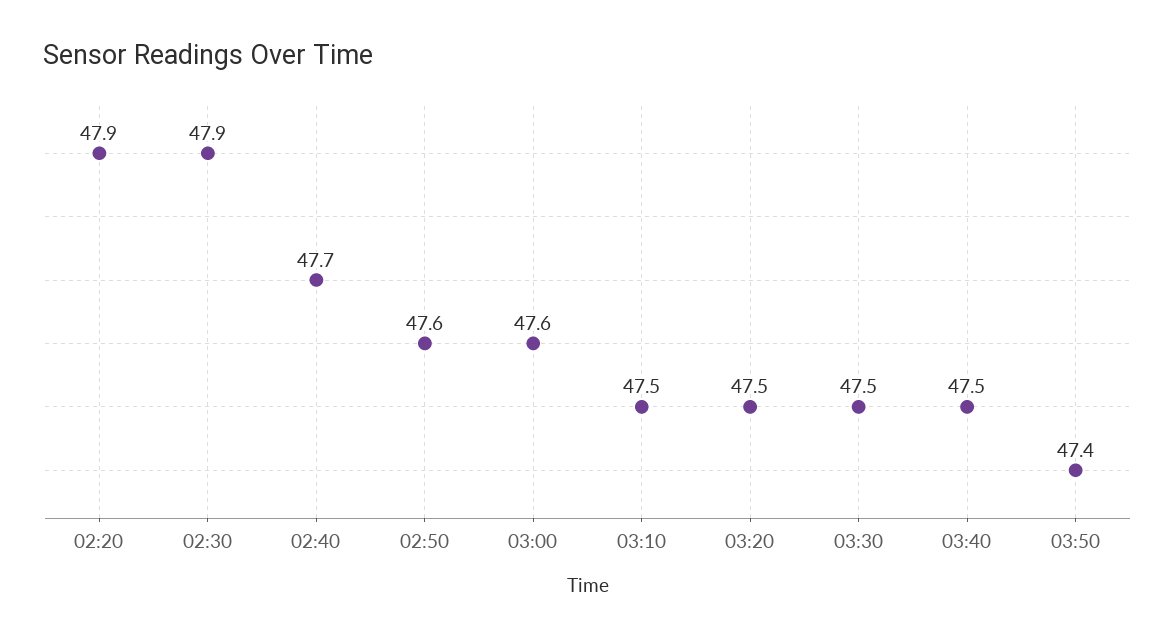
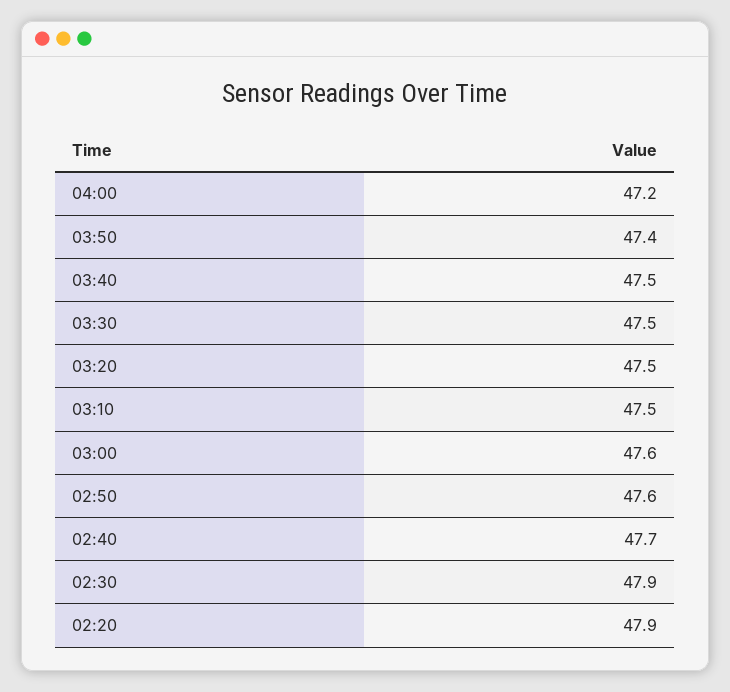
04:00: none -> 47.2

